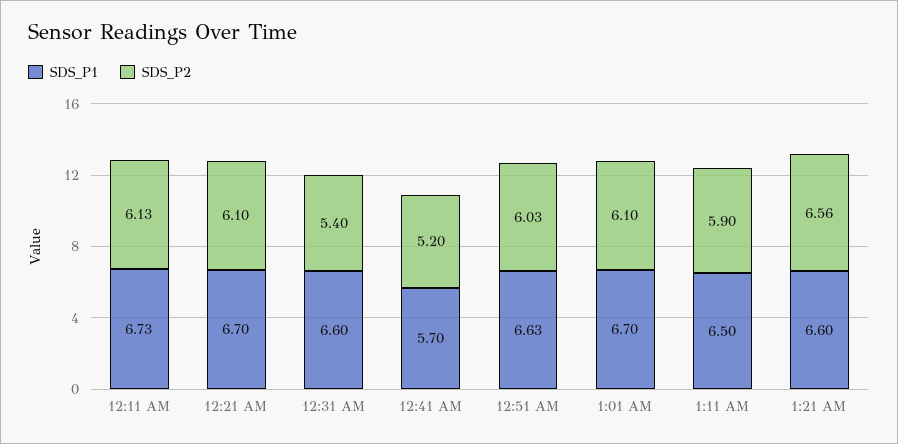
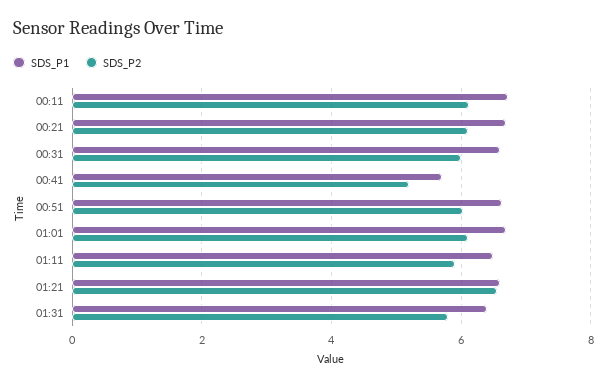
SDS_P2, 12:31 AM: 5.4 -> 6
SDS_P1, 01:31: none -> 6.4
SDS_P2, 01:31: none -> 5.8

